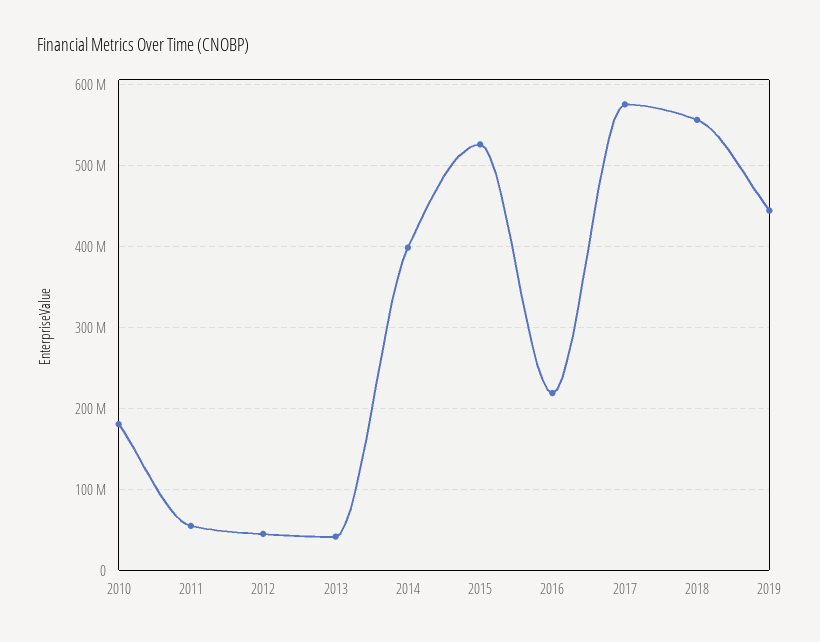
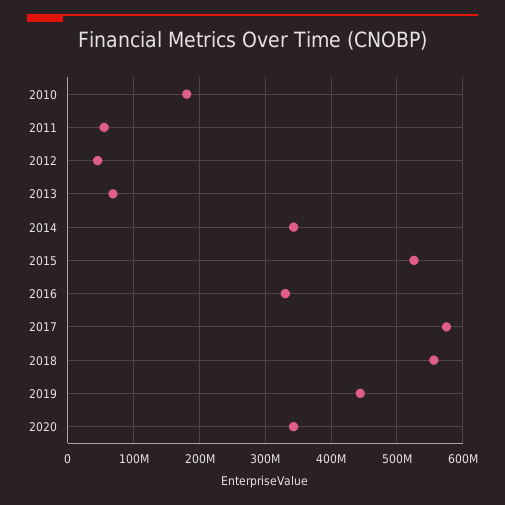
2013: 40000000 -> 70000000
2014: 400000000 -> 340000000
2016: 220000000 -> 330000000
2020: none -> 340000000

